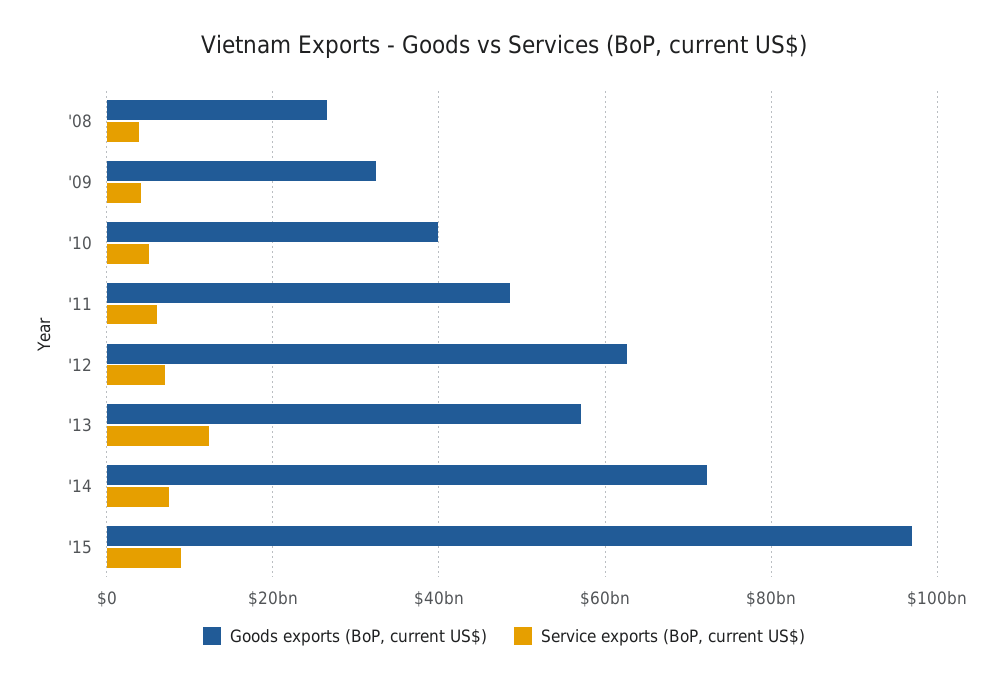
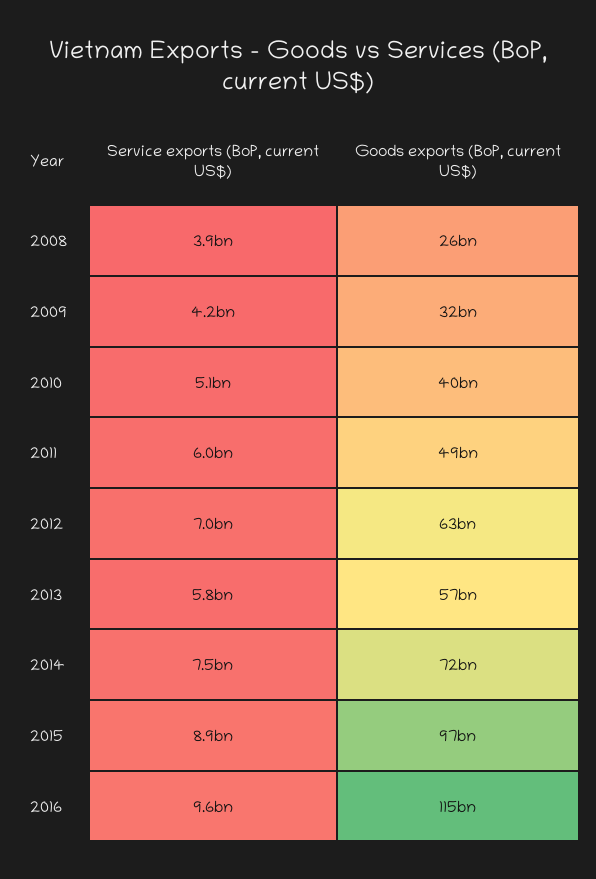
Service exports (BoP, current US$), '13: 12000000000 -> 5800000000
Service exports (BoP, current US$), 2016: none -> 9600000000
Goods exports (BoP, current US$), 2016: none -> 115000000000

